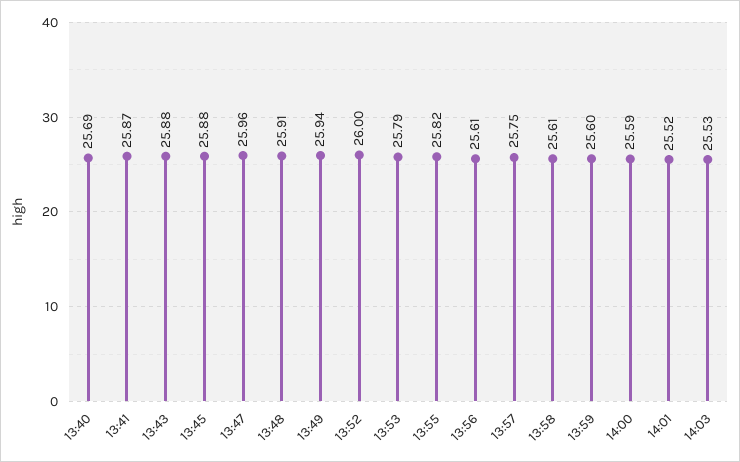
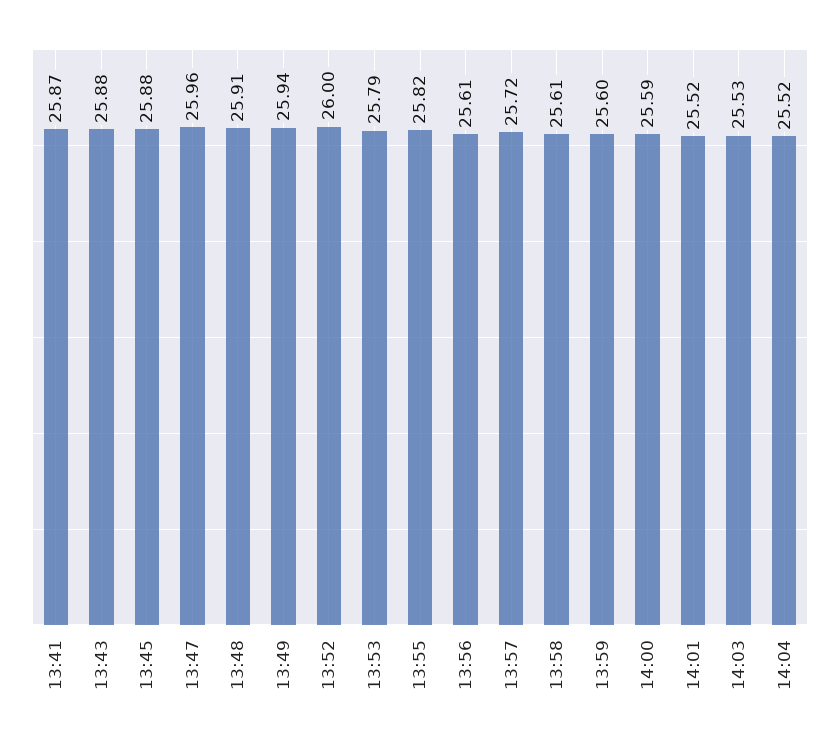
13:40: 25.69 -> none
13:57: 25.75 -> 25.72
14:04: none -> 25.52

